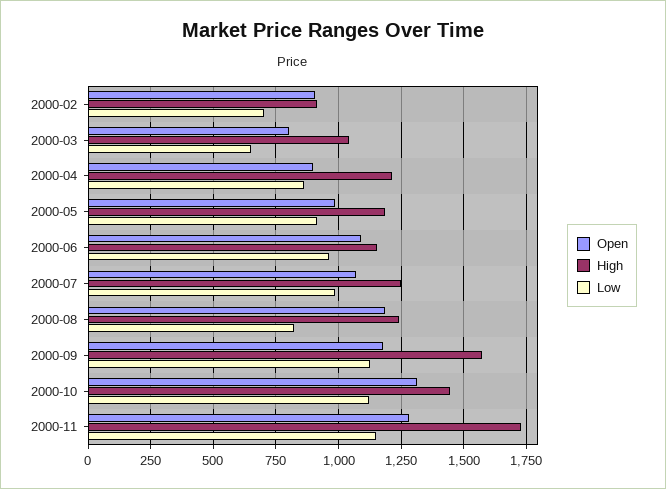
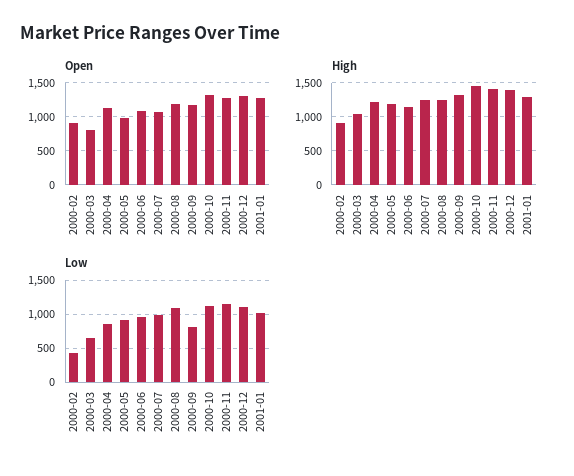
Low, 2000-02: 700 -> 400
Open, 2000-04: 900 -> 1100
Low, 2000-08: 825 -> 1100
High, 2000-09: 1575 -> 1300
Low, 2000-09: 1125 -> 800
High, 2000-11: 1725 -> 1400
Open, 2000-12: none -> 1300
Open, 2001-01: none -> 1300
High, 2000-12: none -> 1400
High, 2001-01: none -> 1300
Low, 2000-12: none -> 1100
Low, 2001-01: none -> 1000

